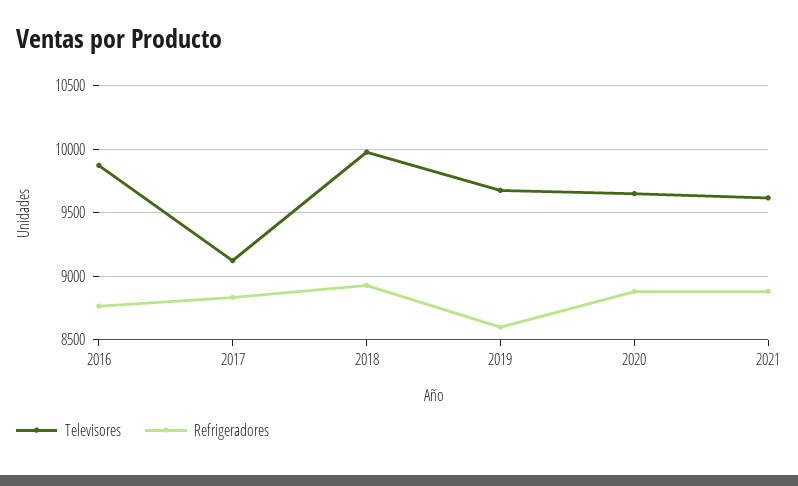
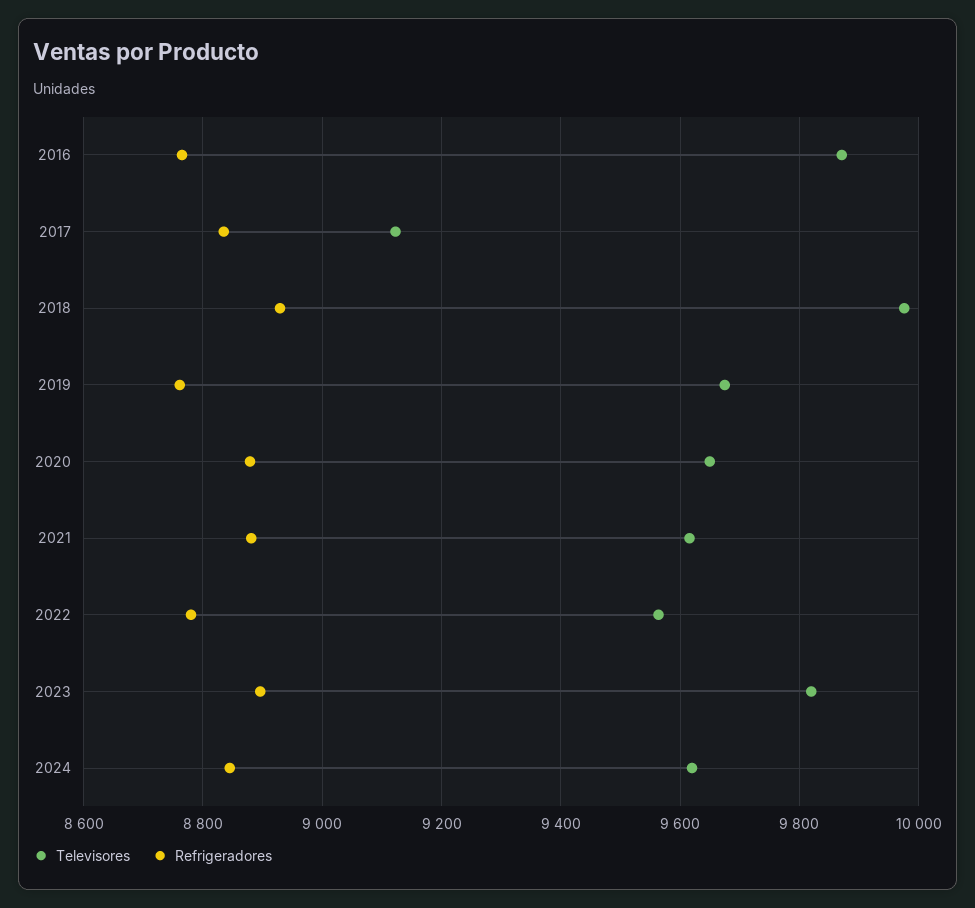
Refrigeradores, 2019: 8600 -> 8760
Televisores, 2022: none -> 9560
Refrigeradores, 2022: none -> 8780
Televisores, 2023: none -> 9820
Refrigeradores, 2023: none -> 8900
Televisores, 2024: none -> 9620
Refrigeradores, 2024: none -> 8840

